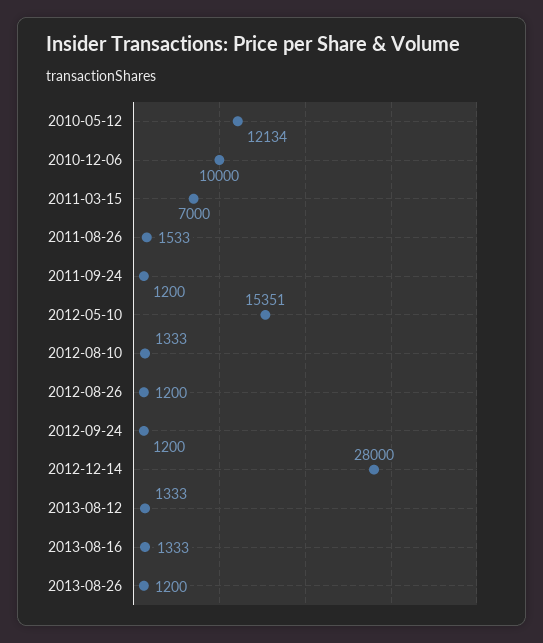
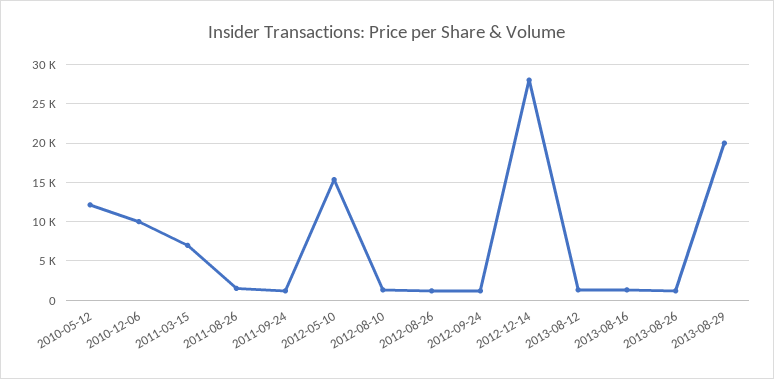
2013-08-29: none -> 20000

